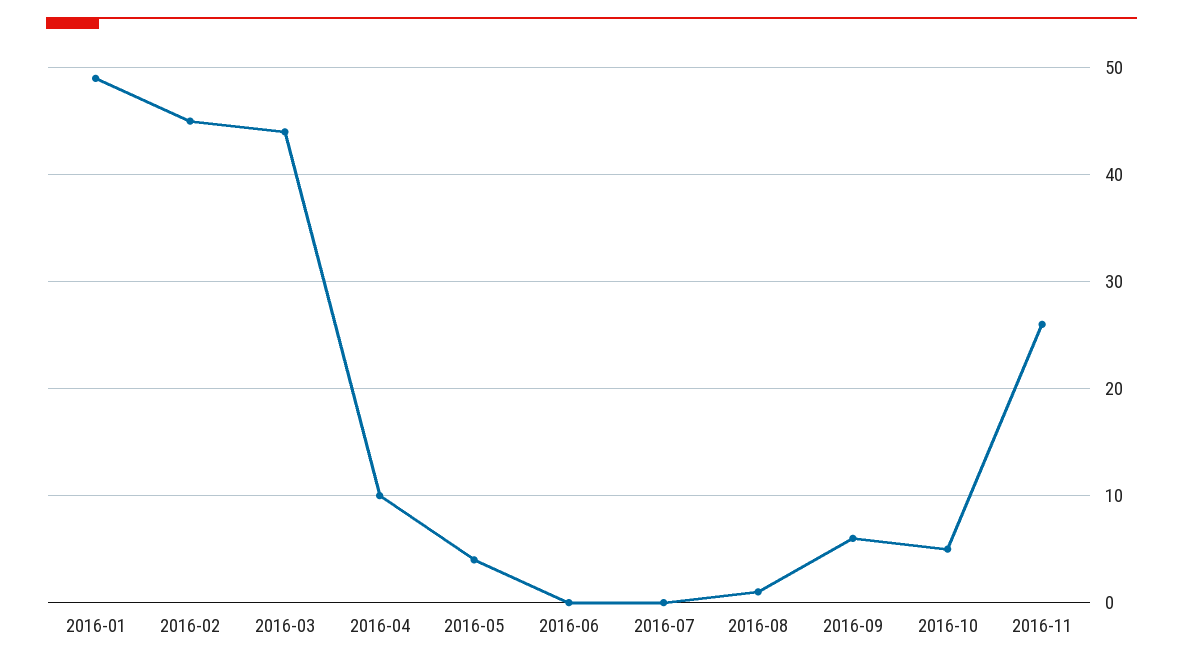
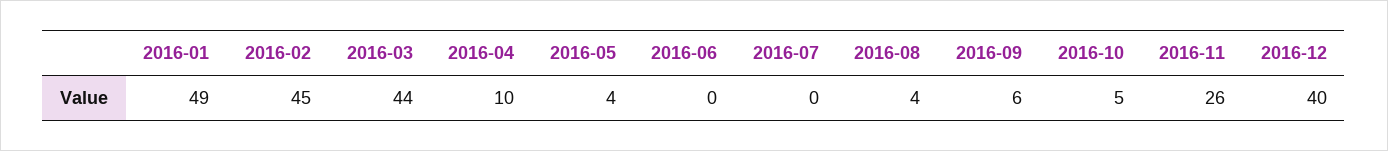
2016-08: 1 -> 4
2016-12: none -> 40

